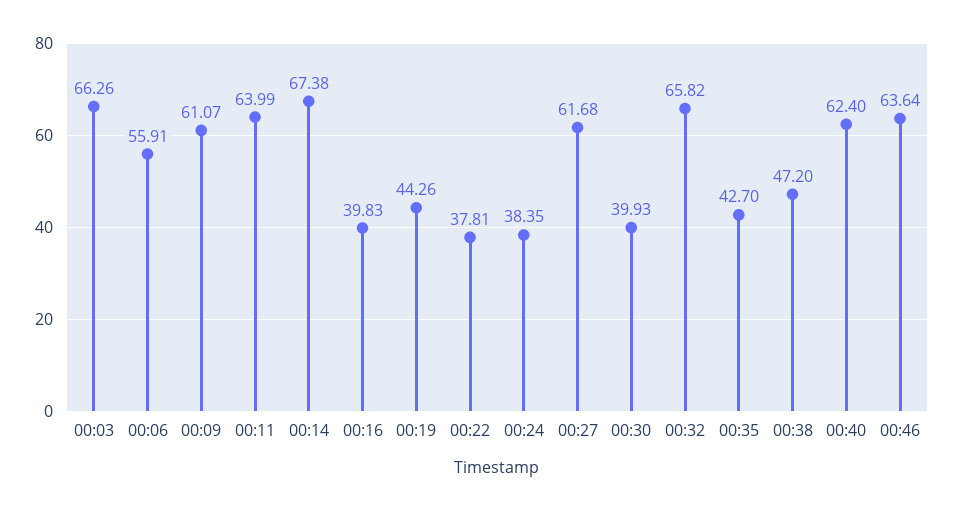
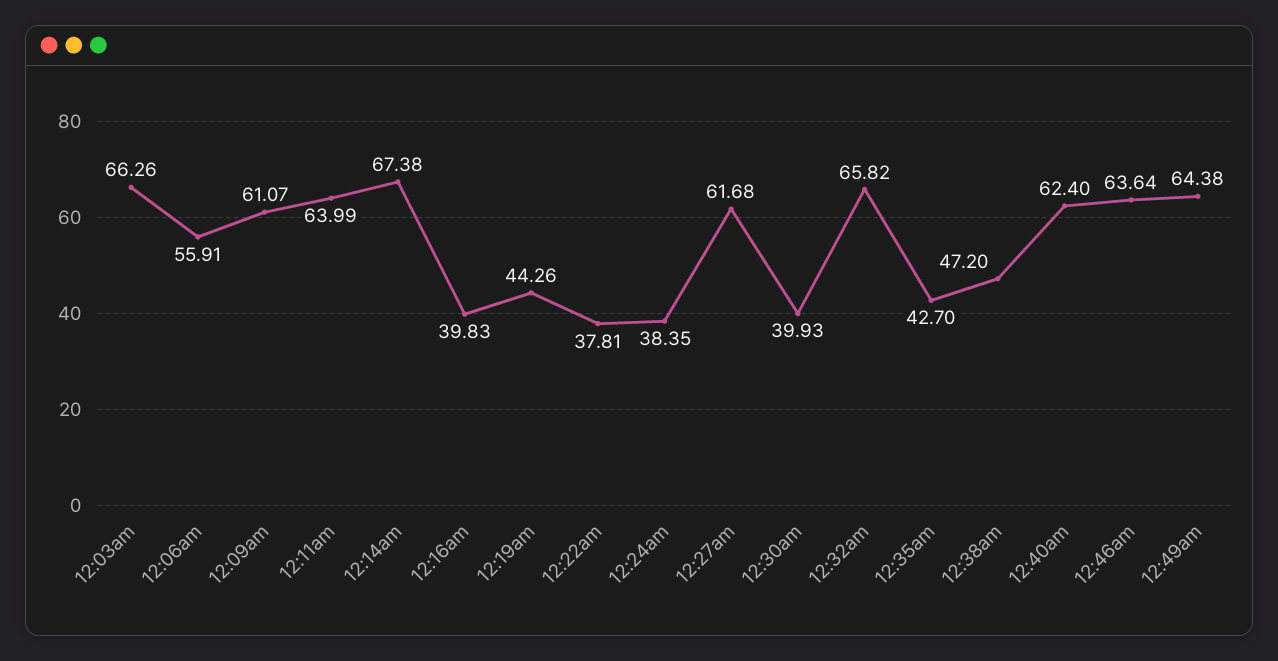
12:49am: none -> 64.38

